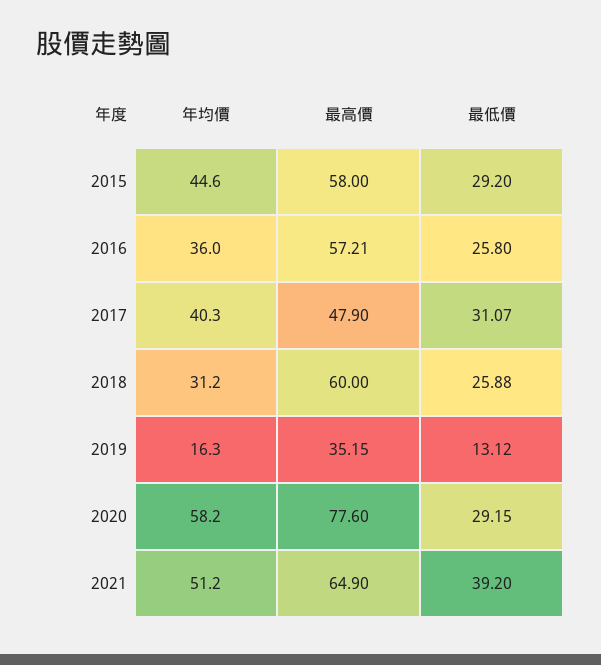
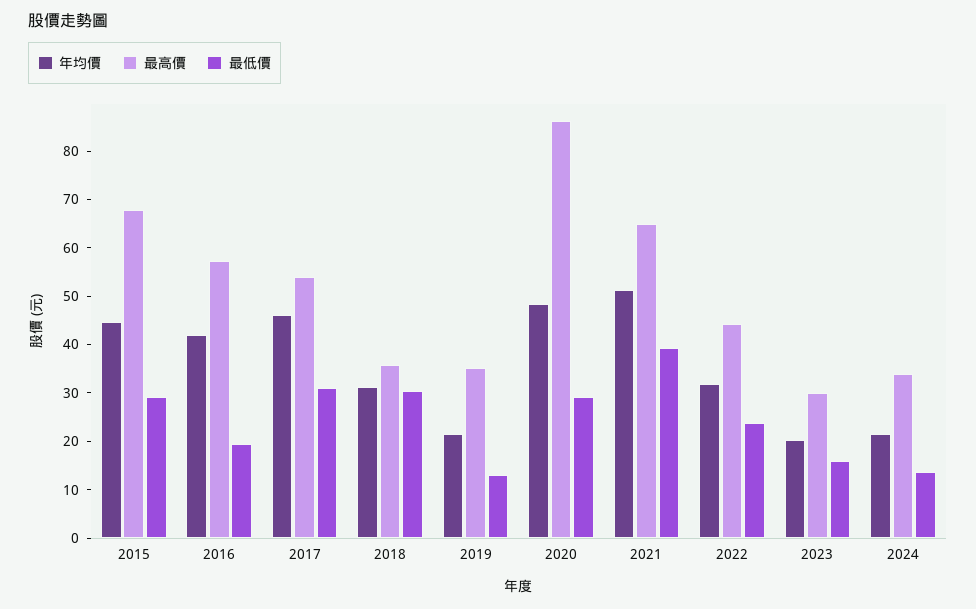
最高價, 2015: 58 -> 68
年均價, 2016: 36 -> 42
最低價, 2016: 25.8 -> 20
年均價, 2017: 40.3 -> 46
最高價, 2017: 47.9 -> 54
最高價, 2018: 60 -> 36
最低價, 2018: 25.88 -> 30
年均價, 2019: 16.3 -> 22
年均價, 2020: 58.2 -> 48
最高價, 2020: 77.6 -> 86
年均價, 2022: none -> 32
最高價, 2022: none -> 44
最低價, 2022: none -> 24
年均價, 2023: none -> 20
最高價, 2023: none -> 30
最低價, 2023: none -> 16
年均價, 2024: none -> 22
最高價, 2024: none -> 34
最低價, 2024: none -> 14

